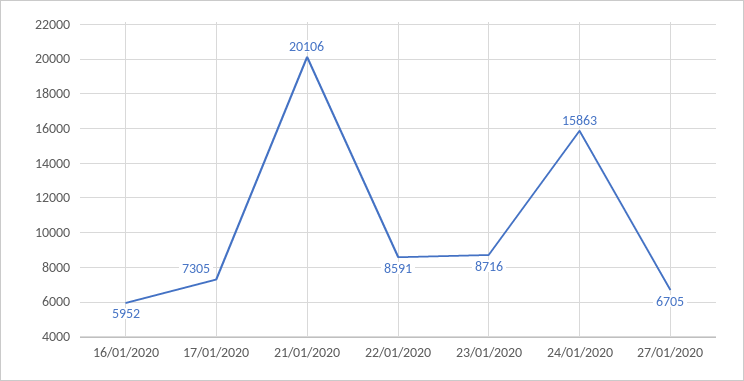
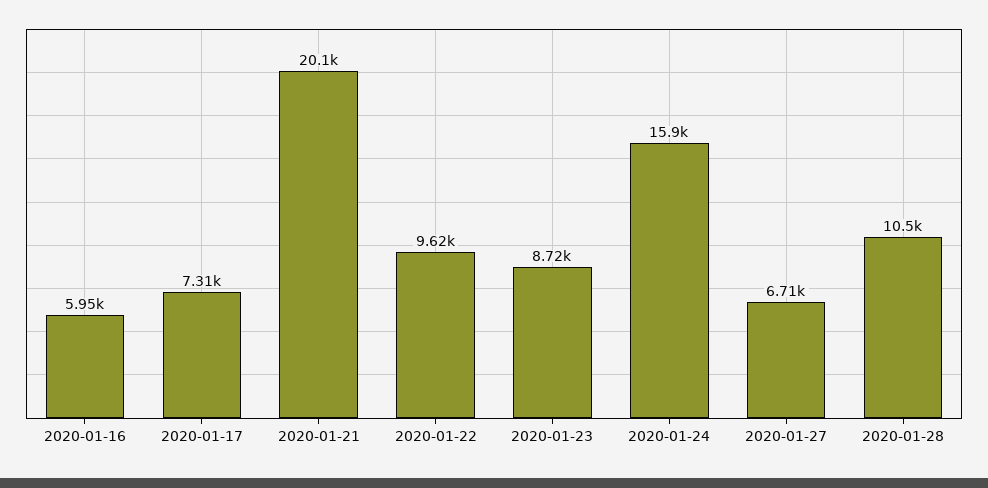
22/01/2020: 8591 -> 9620
2020-01-28: none -> 10500

